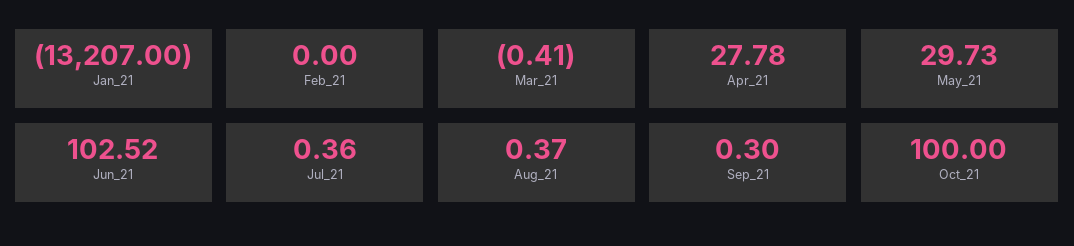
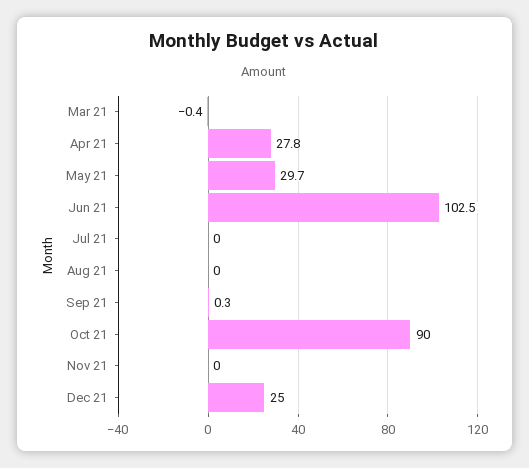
Jan_21: -13207 -> none
Feb_21: 0 -> none
Jul_21: 0.36 -> 0
Aug_21: 0.37 -> 0
Oct_21: 100 -> 90
Nov 21: none -> 0
Dec 21: none -> 25

